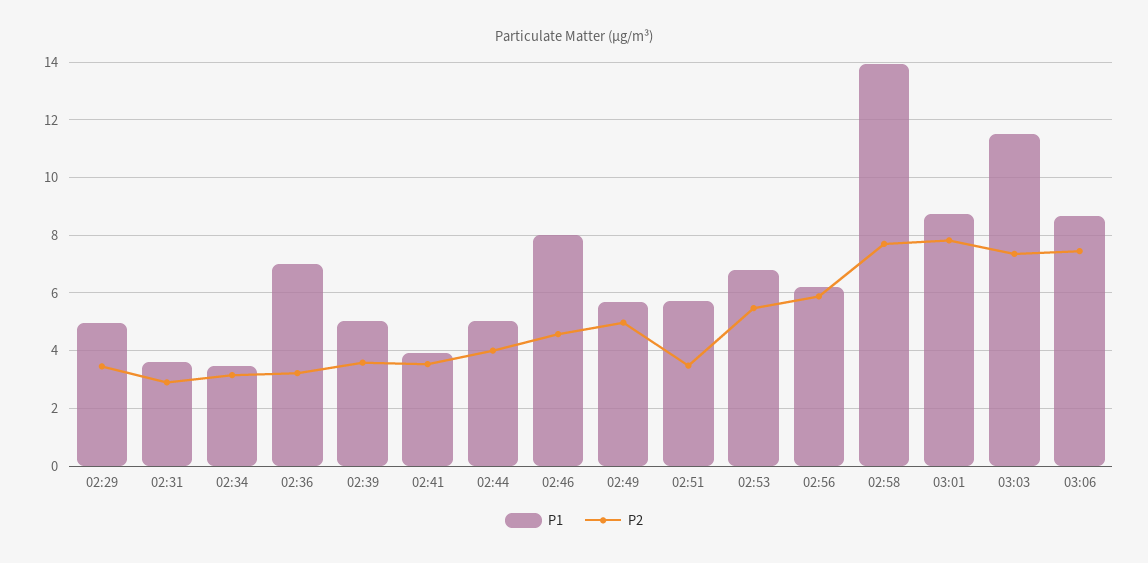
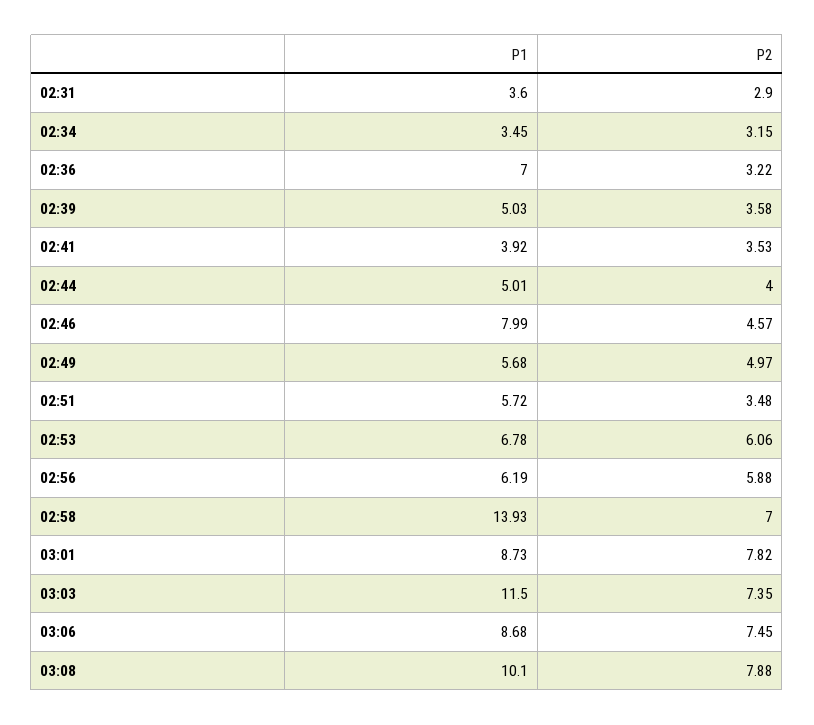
P1, 02:29: 5 -> none
P2, 02:29: 3.5 -> none
P2, 02:53: 5.5 -> 6.06
P2, 02:58: 7.75 -> 7
P1, 03:08: none -> 10.1
P2, 03:08: none -> 7.88

